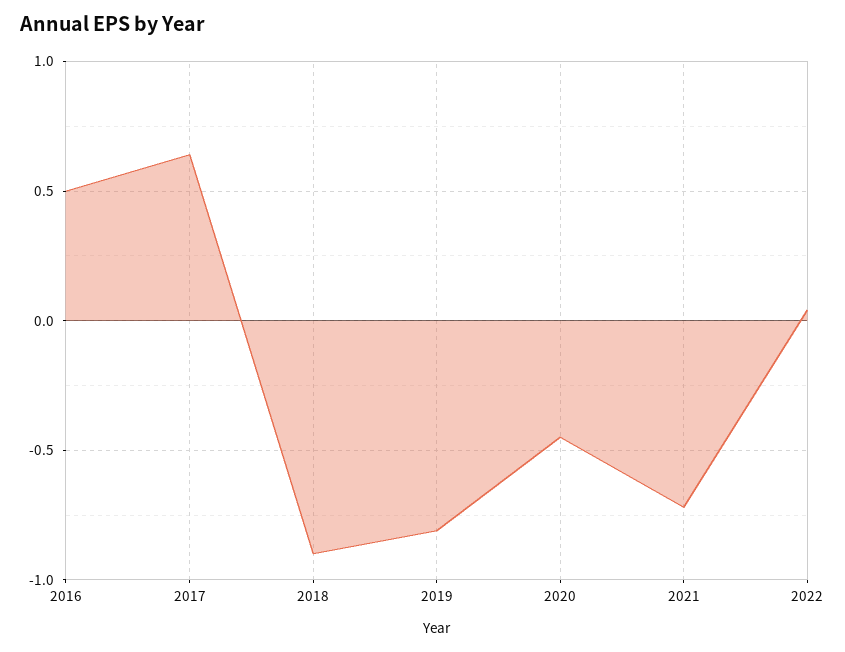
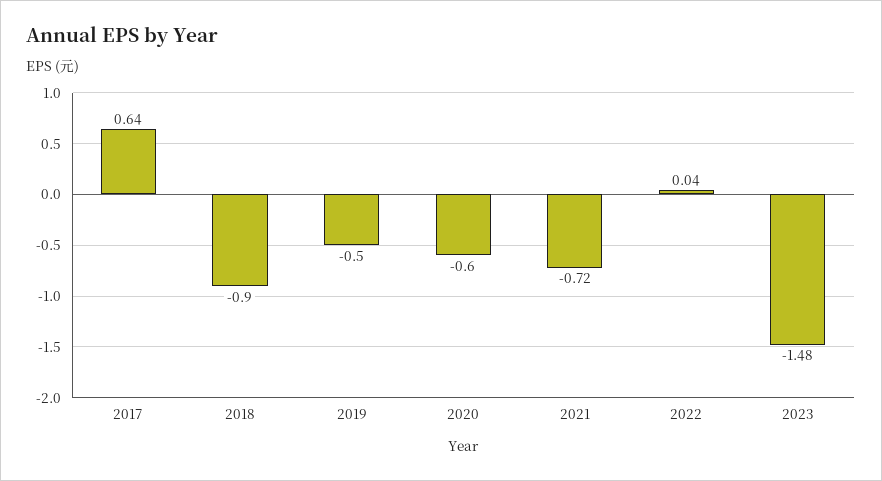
2016: 0.5 -> none
2019: -0.8 -> -0.5
2020: -0.45 -> -0.6
2023: none -> -1.48

